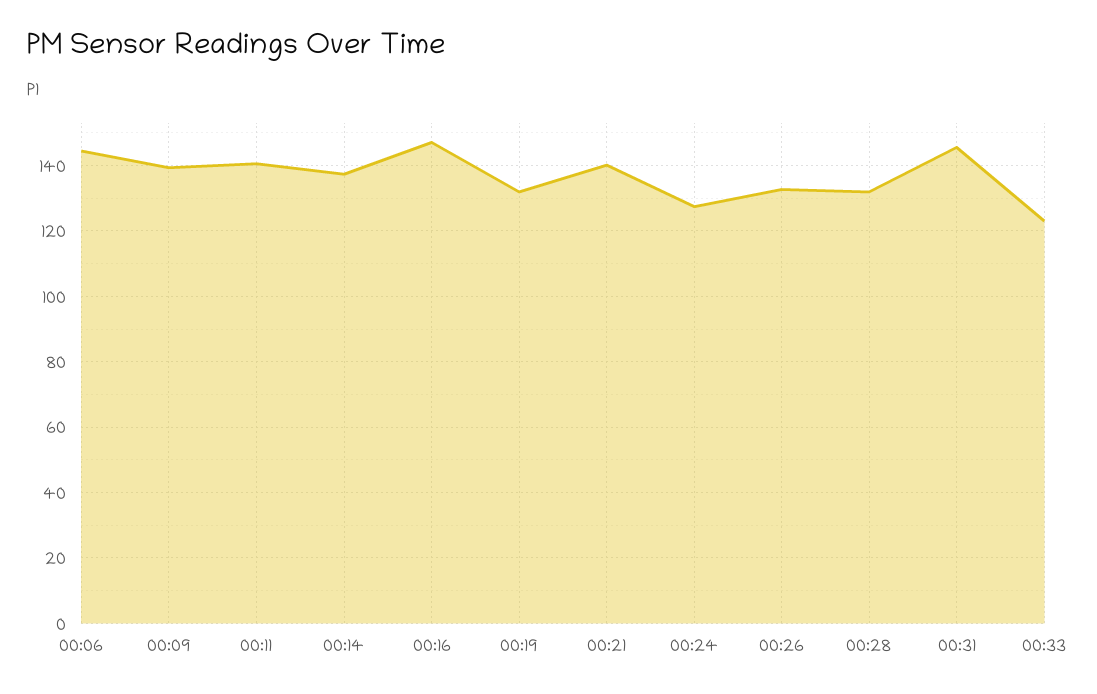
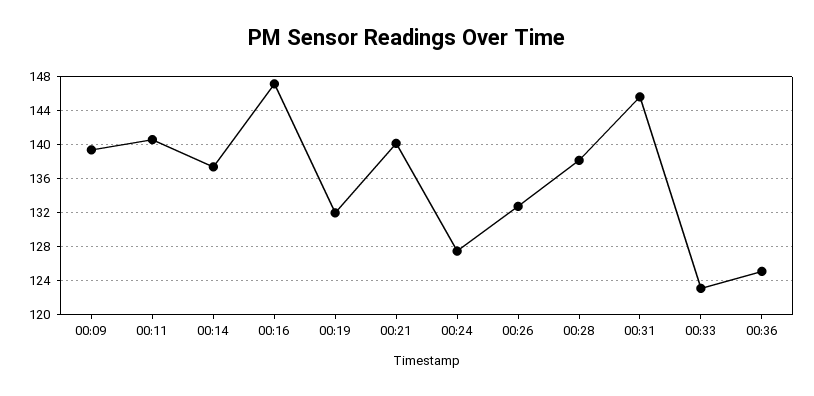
00:06: 144 -> none
00:28: 132 -> 138
00:36: none -> 125

